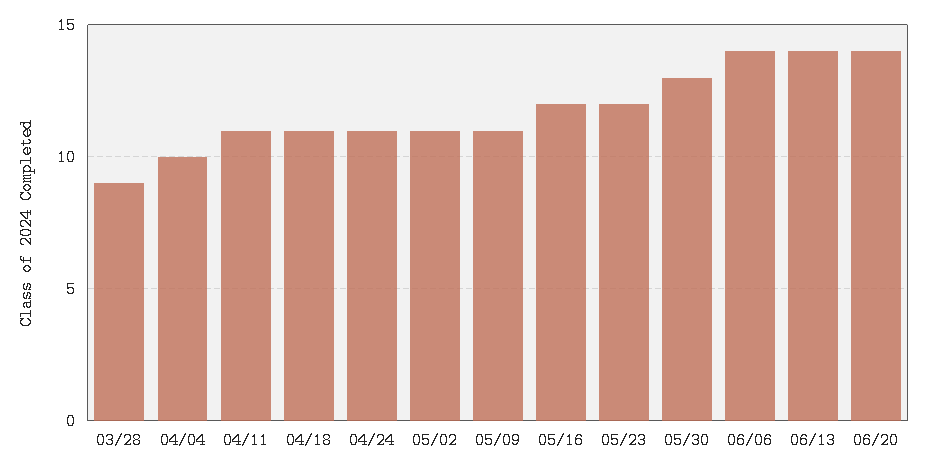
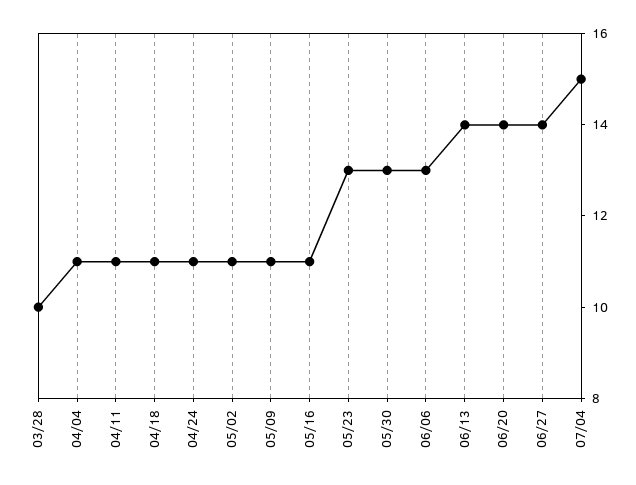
03/28: 9 -> 10
04/04: 10 -> 11
05/16: 12 -> 11
05/23: 12 -> 13
06/06: 14 -> 13
06/27: none -> 14
07/04: none -> 15

